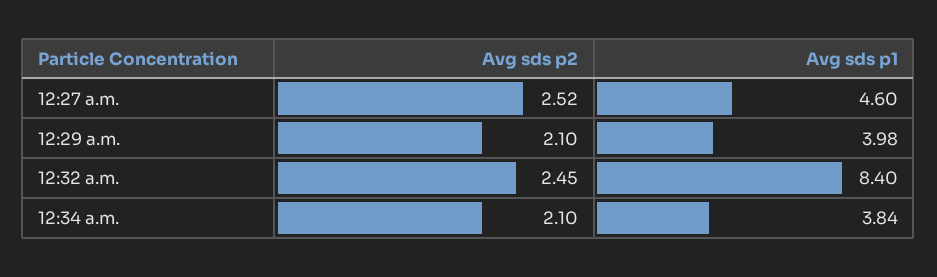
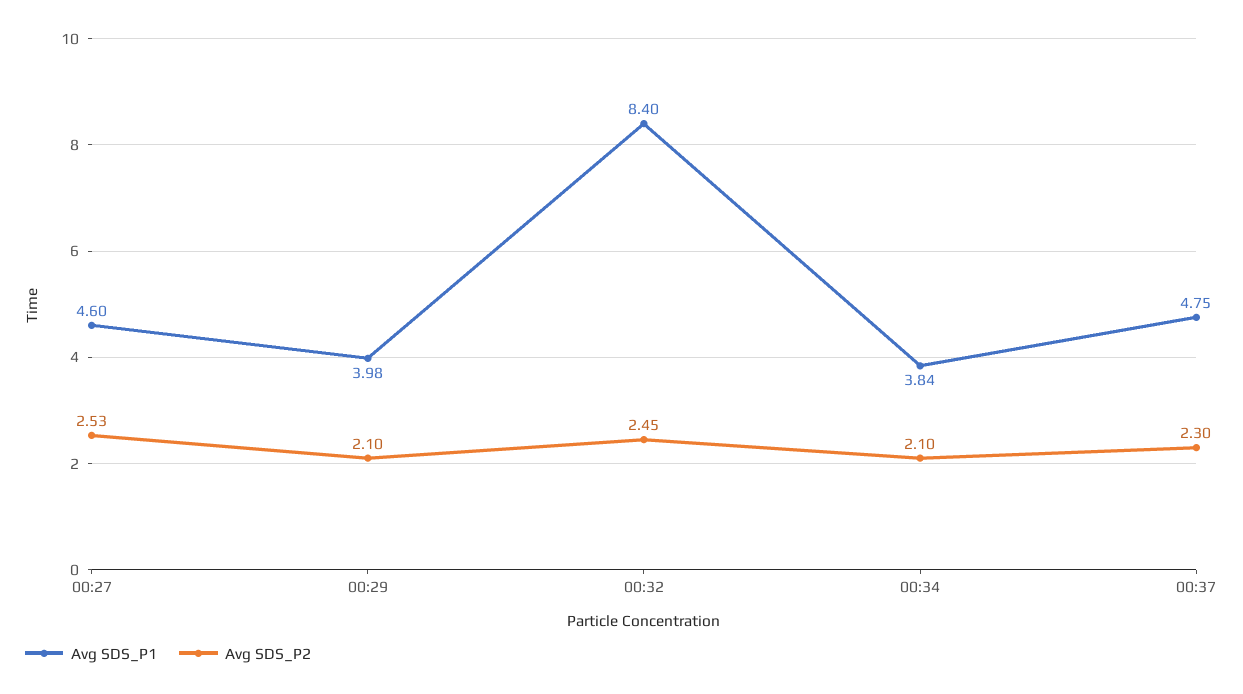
Avg sds p2, 12:27 a.m.: 2.52 -> 2.53
Avg sds p1, 00:37: none -> 4.75
Avg sds p2, 00:37: none -> 2.3

